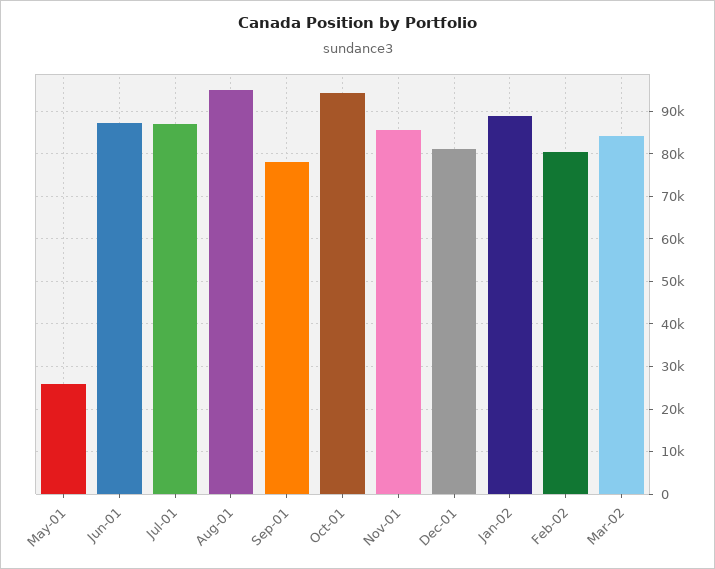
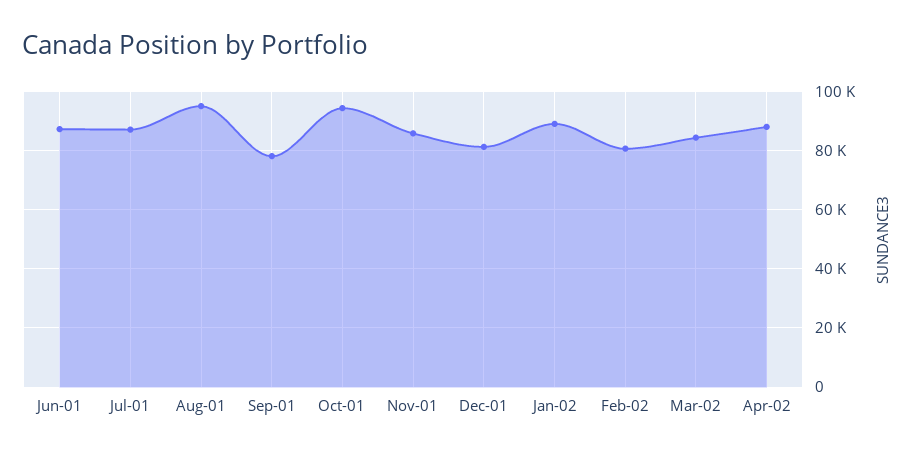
May-01: 26000 -> none
Apr-02: none -> 87500

